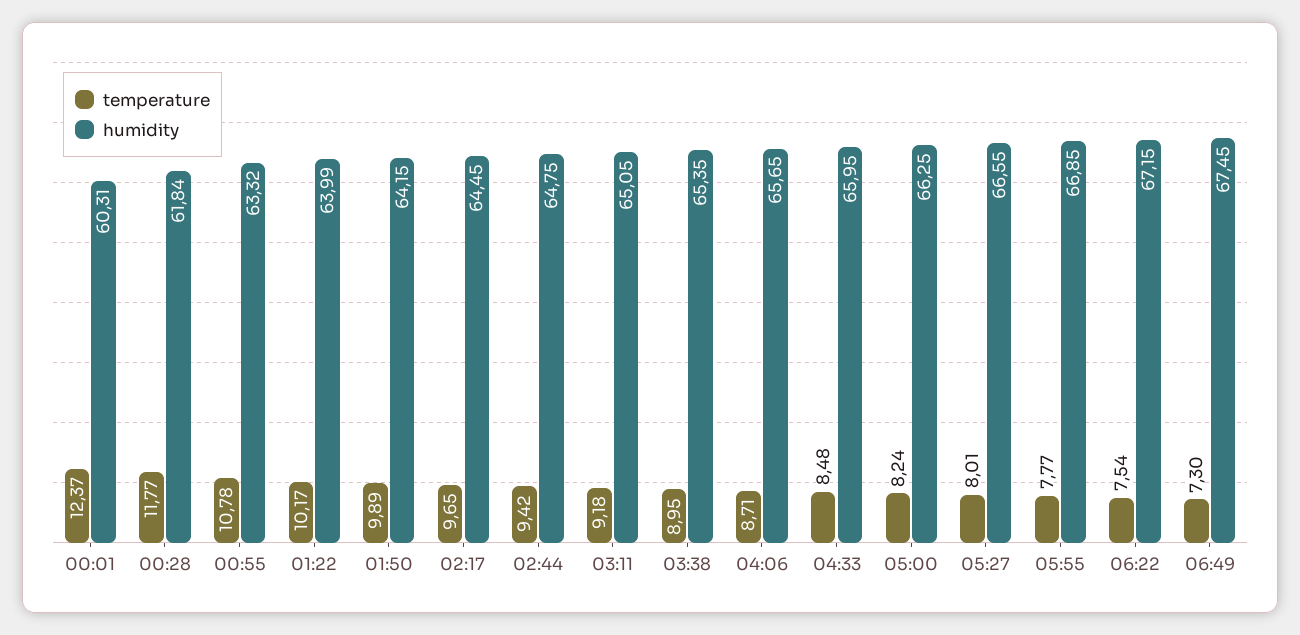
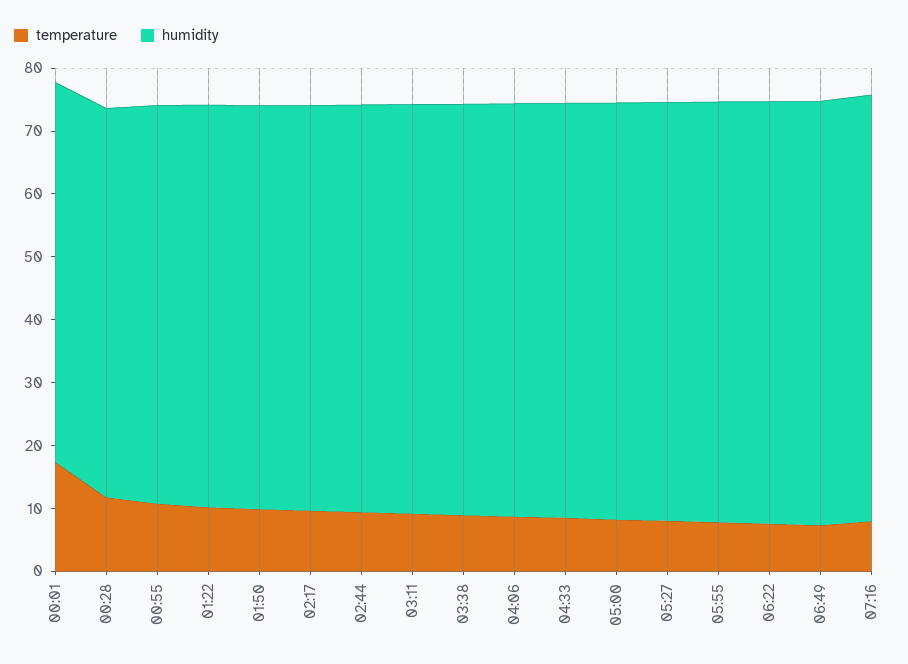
temperature, 00:01: 12.37 -> 18
temperature, 07:16: none -> 8
humidity, 07:16: none -> 68

